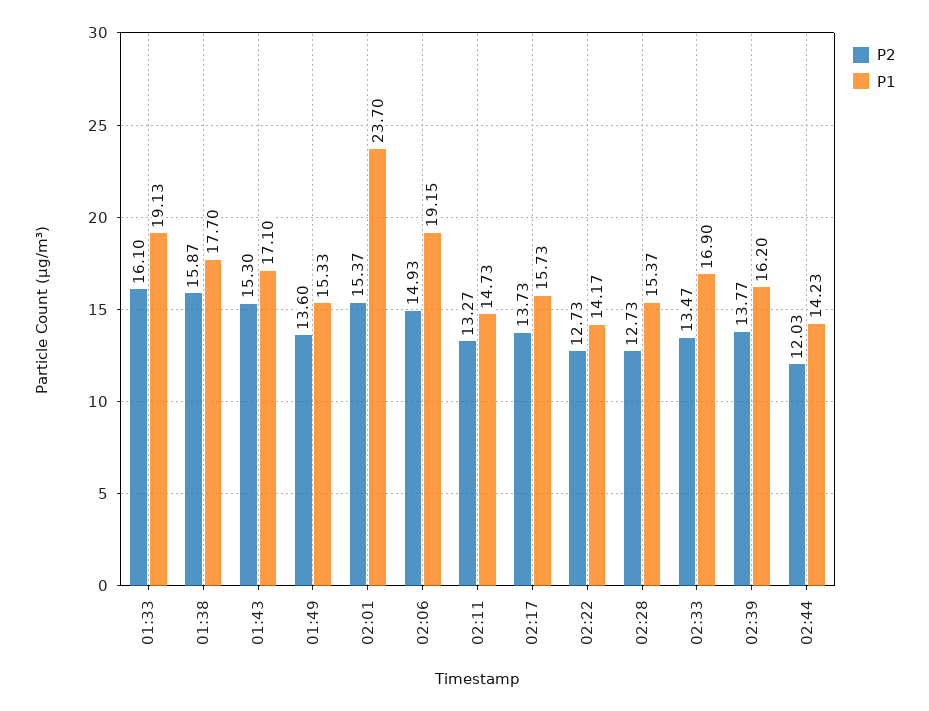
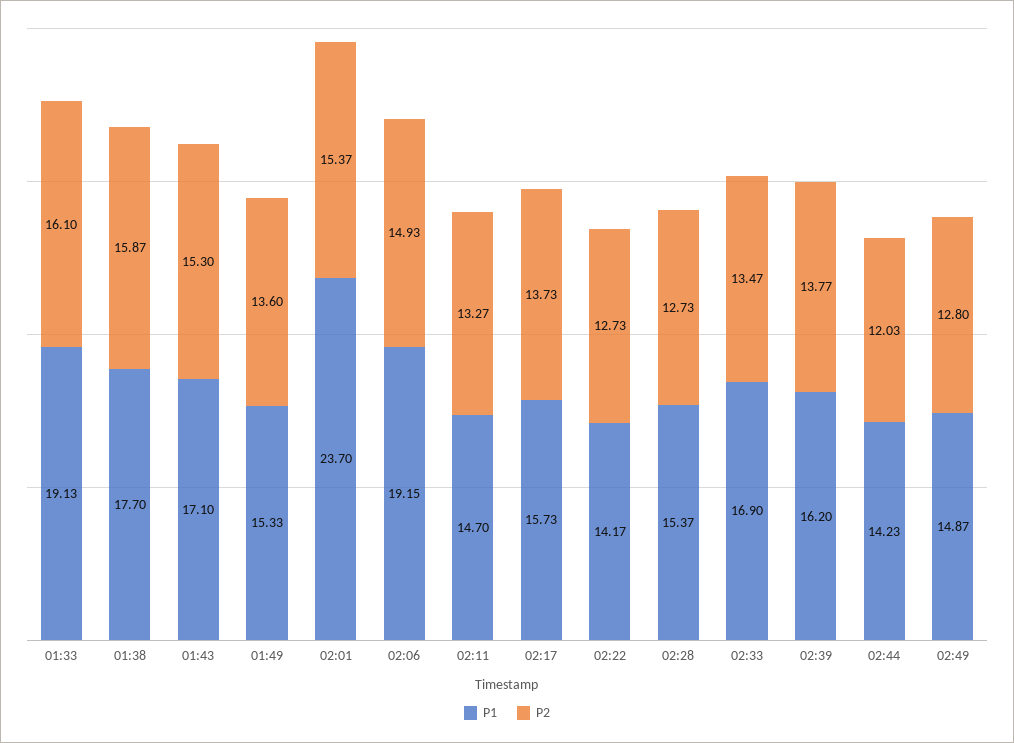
P1, 02:11: 14.73 -> 14.7
P1, 02:49: none -> 14.87
P2, 02:49: none -> 12.8

